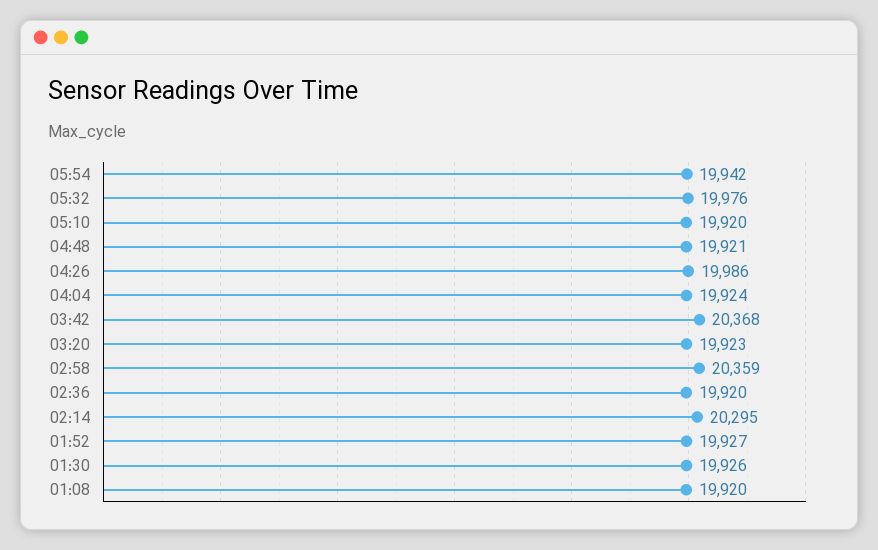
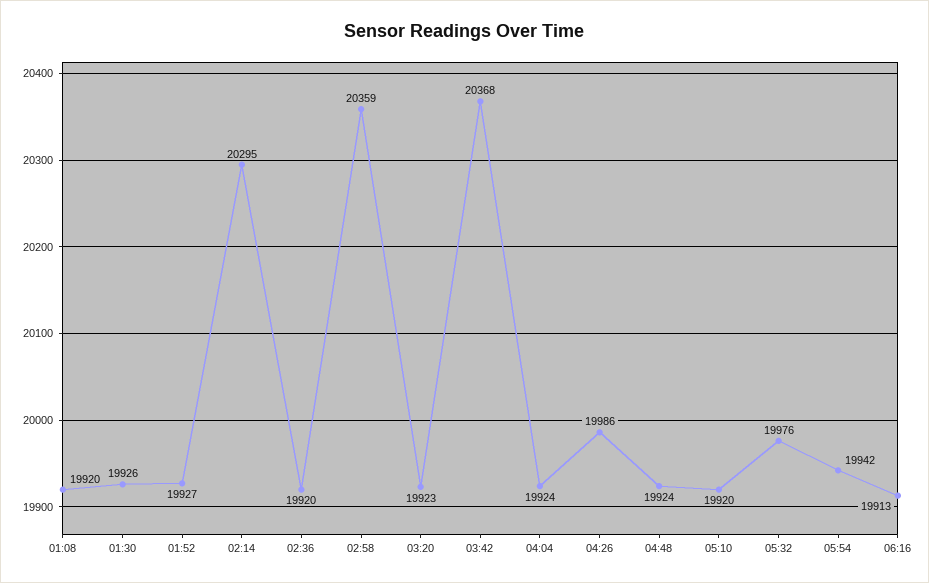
04:48: 19921 -> 19924
06:16: none -> 19913

